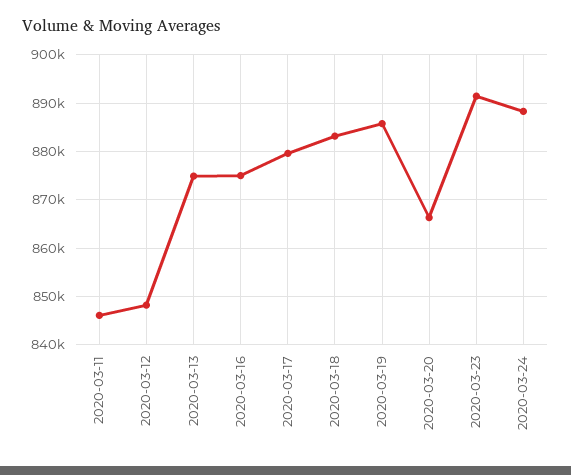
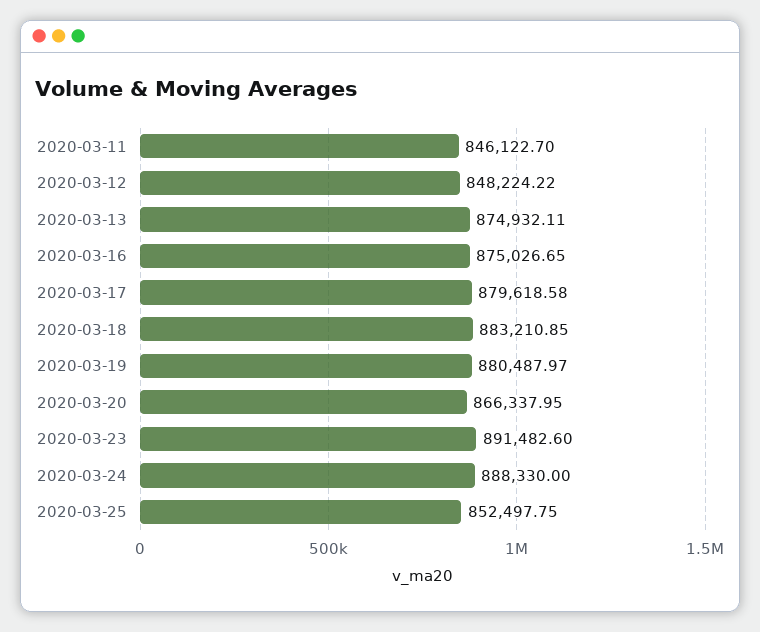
2020-03-19: 886000 -> 880487.97
2020-03-25: none -> 852497.75

